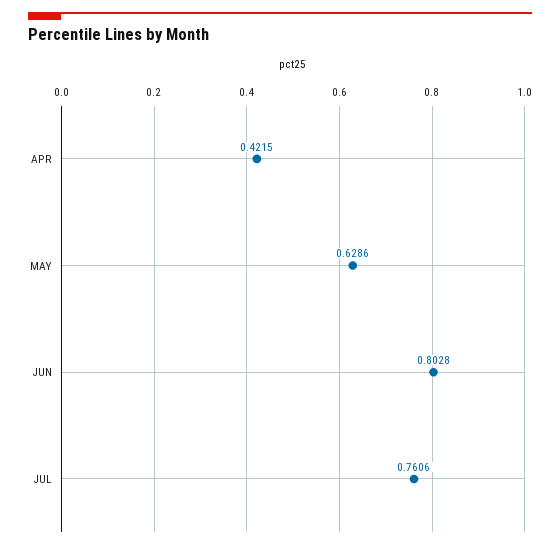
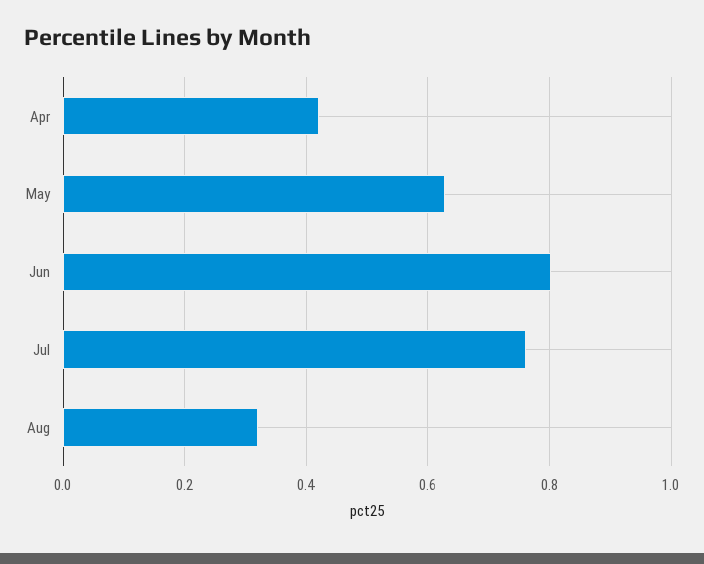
Aug: none -> 0.32

